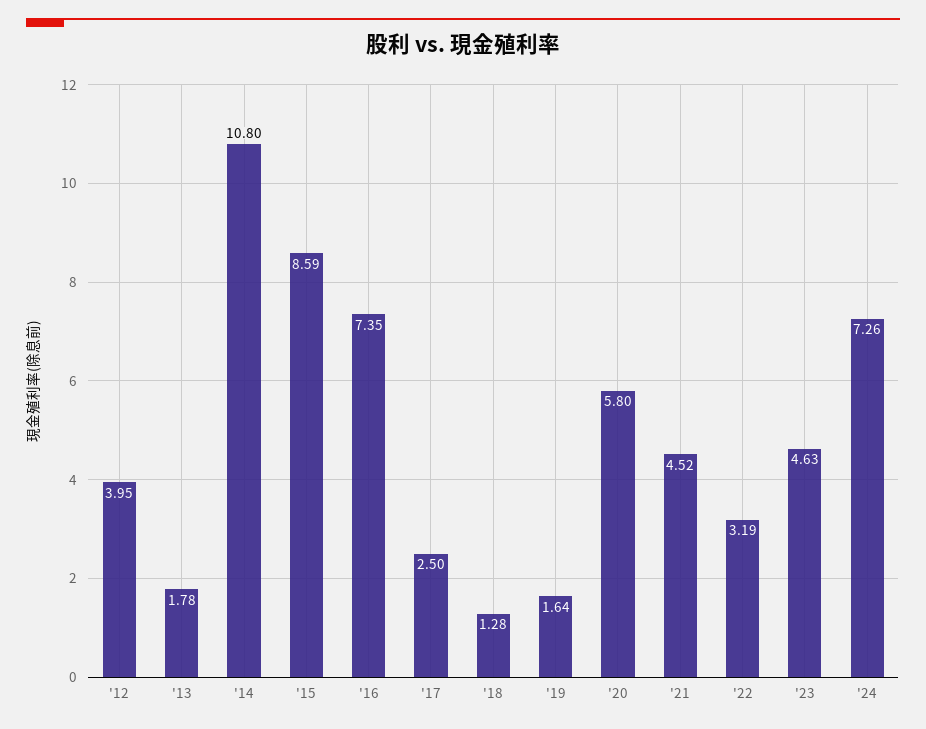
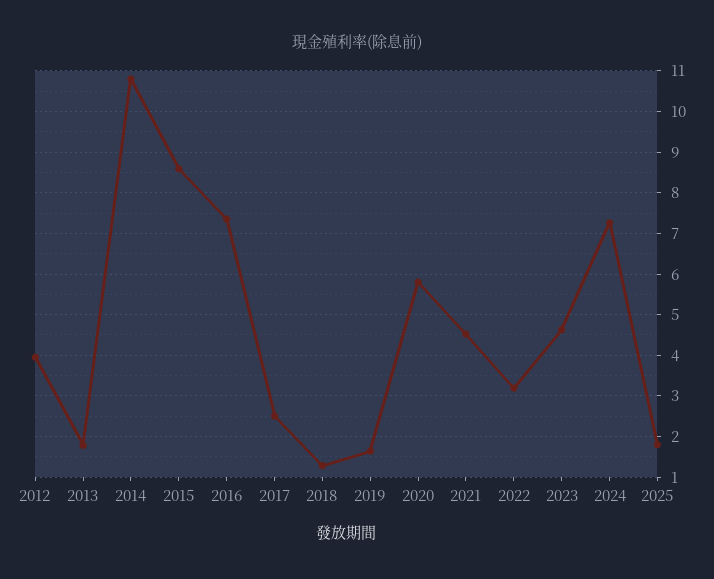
2025: none -> 1.8

